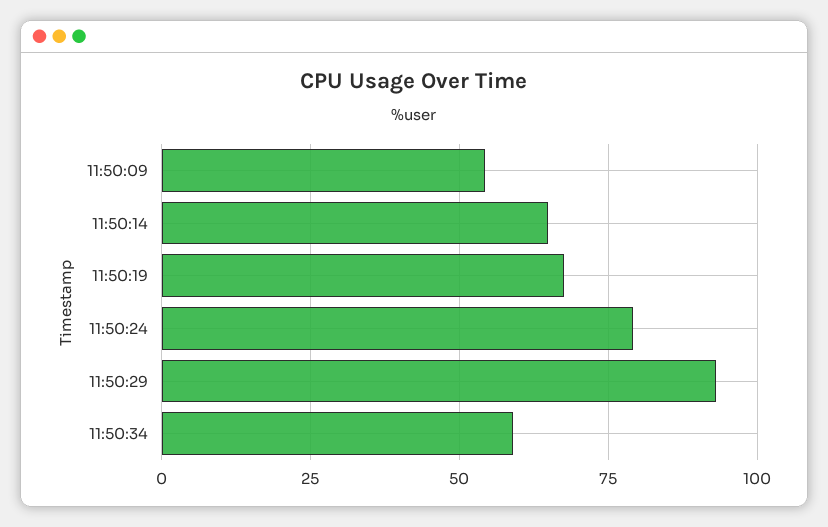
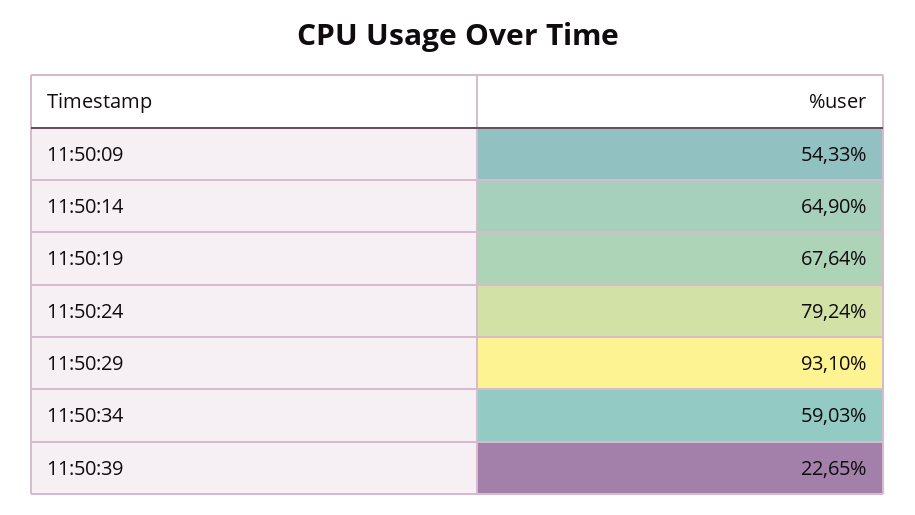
11:50:39: none -> 22.65

